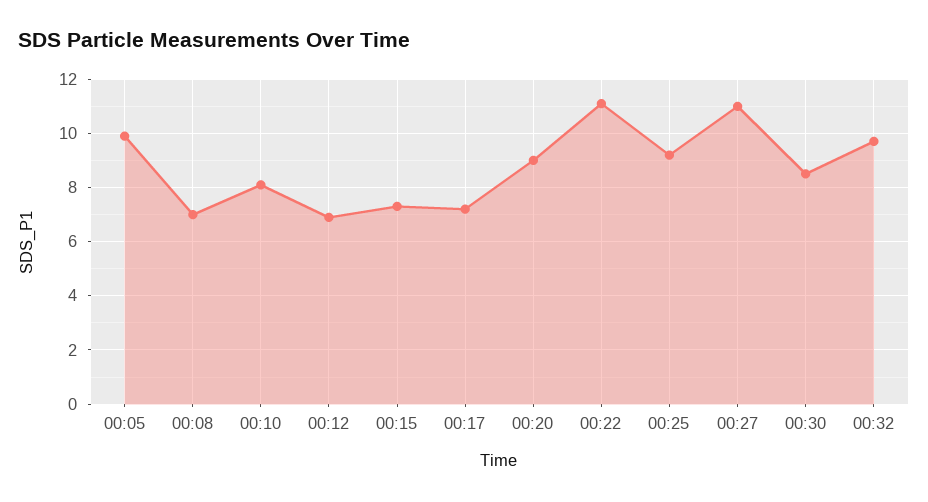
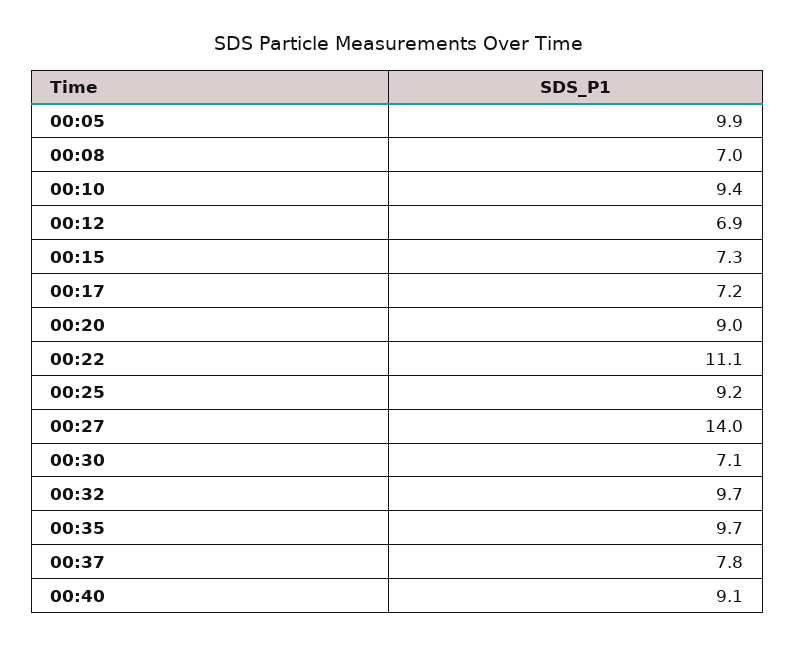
00:10: 8 -> 9.4
00:27: 11 -> 14
00:30: 8.5 -> 7.1
00:35: none -> 9.7
00:37: none -> 7.8
00:40: none -> 9.1

